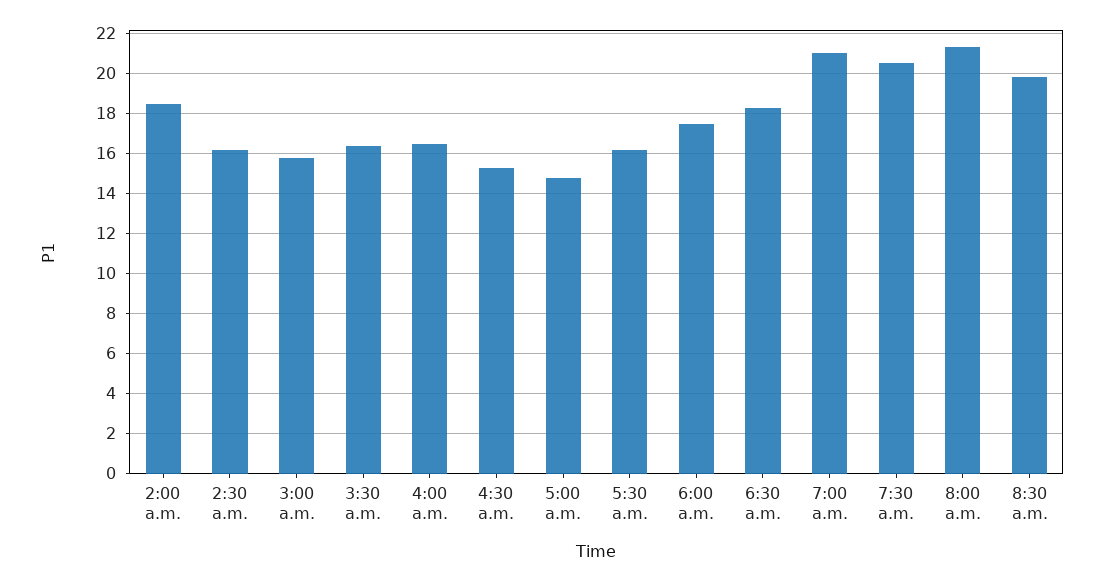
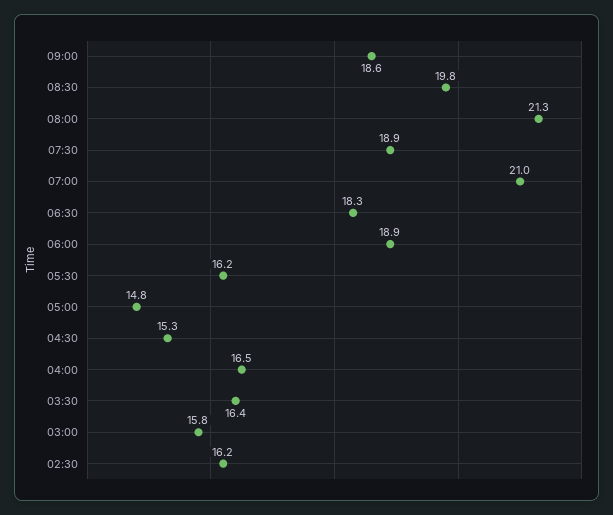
2:00 a.m.: 18.5 -> none
6:00 a.m.: 17.5 -> 18.9
7:30 a.m.: 20.5 -> 18.9
09:00: none -> 18.6

